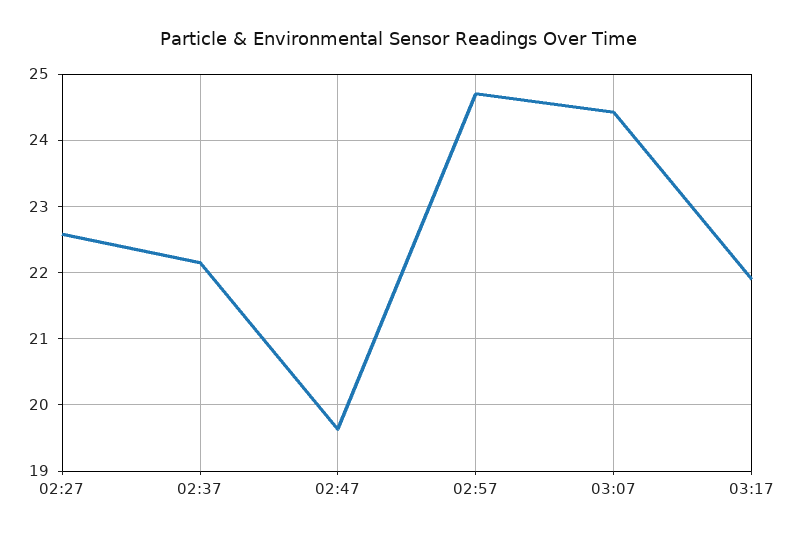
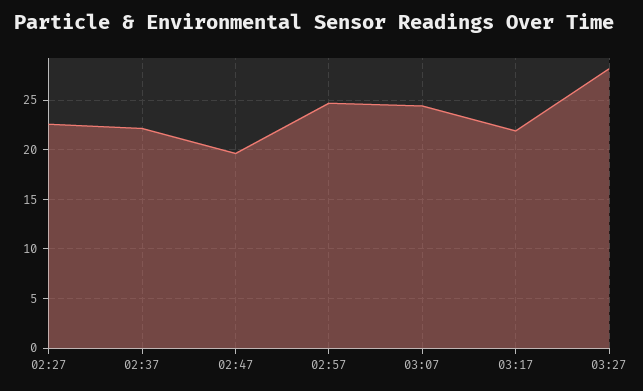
03:27: none -> 28

